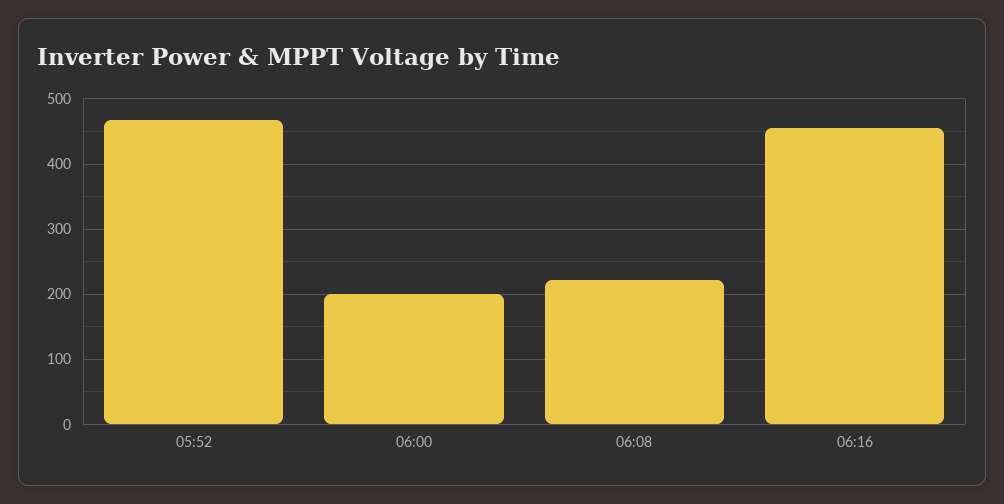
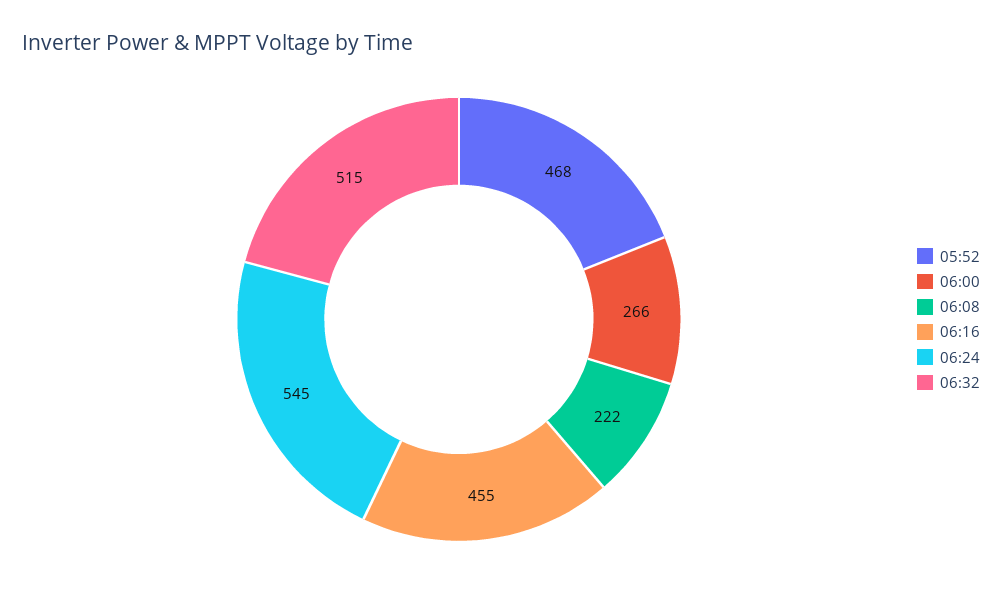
06:00: 200 -> 266
06:24: none -> 545
06:32: none -> 515

